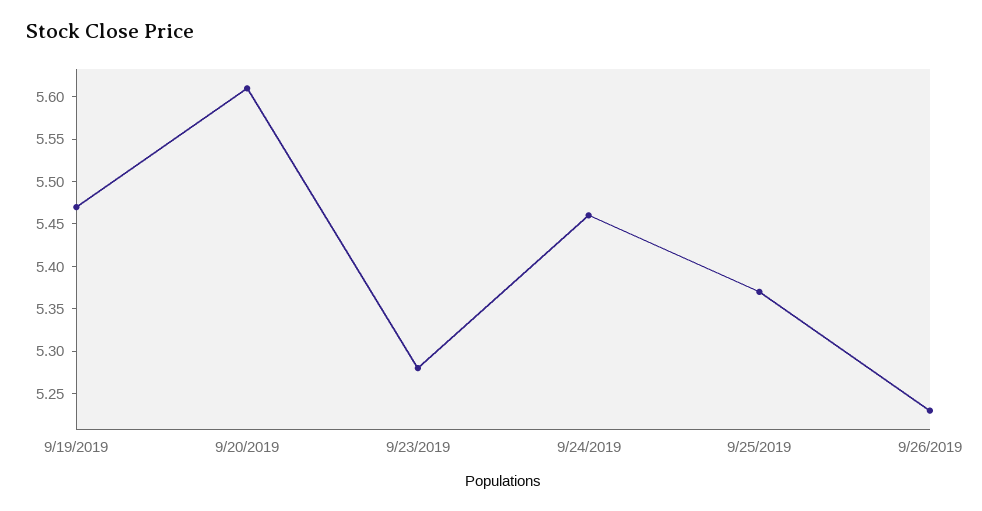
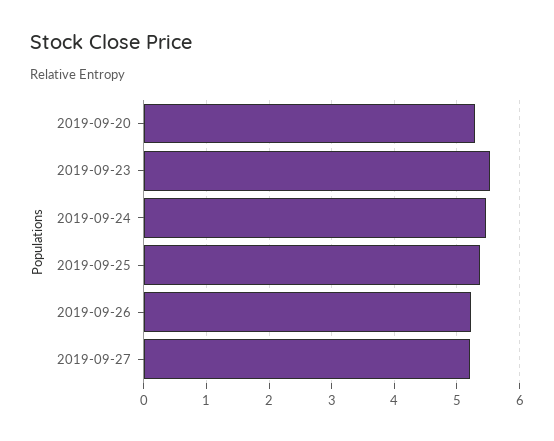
9/19/2019: 5.47 -> none
9/20/2019: 5.61 -> 5.3
9/23/2019: 5.28 -> 5.5
2019-09-27: none -> 5.2

